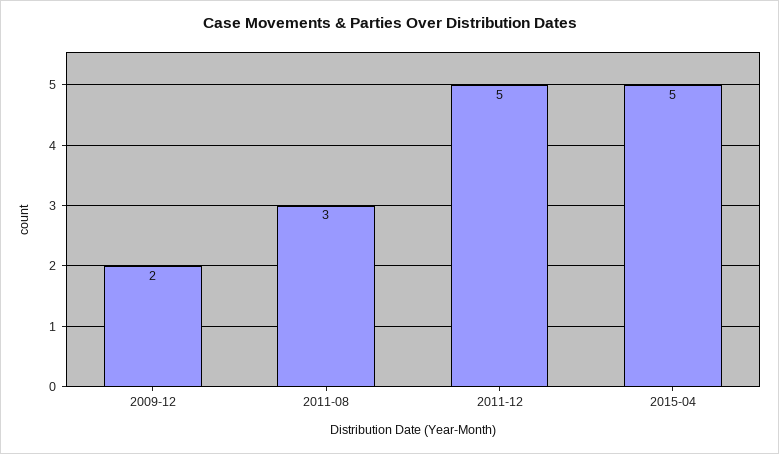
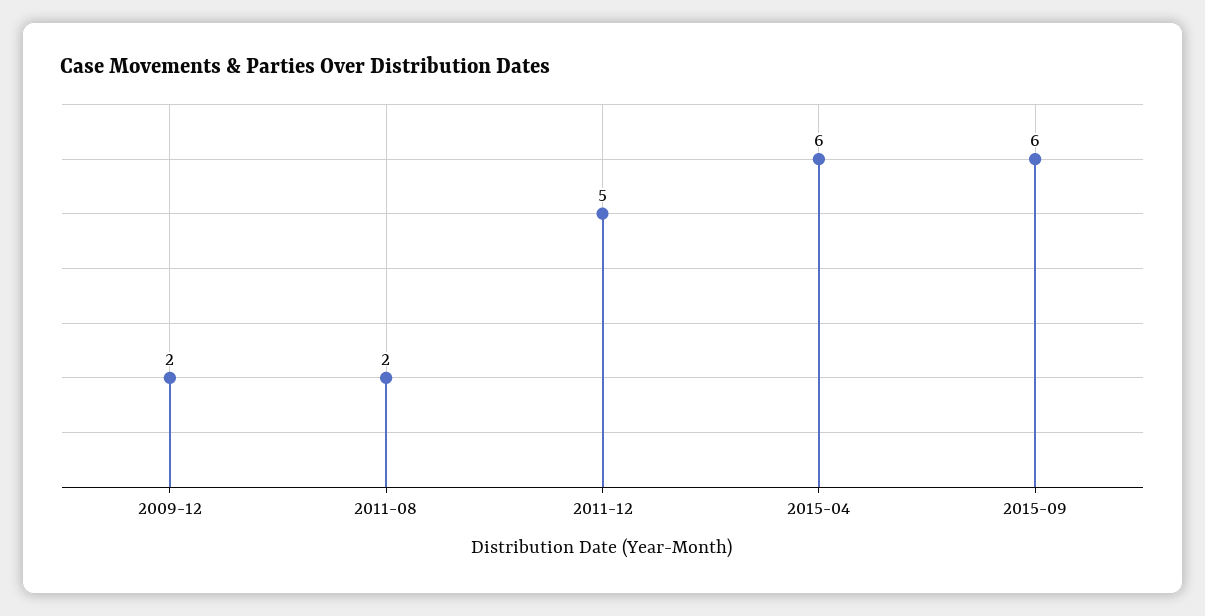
2011-08: 3 -> 2
2015-04: 5 -> 6
2015-09: none -> 6

